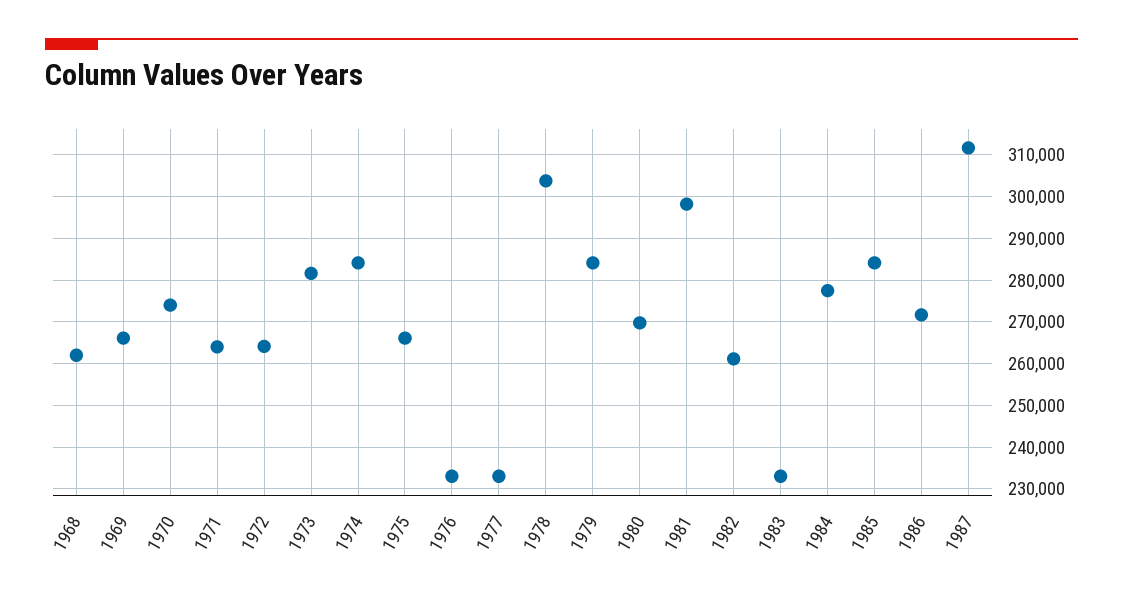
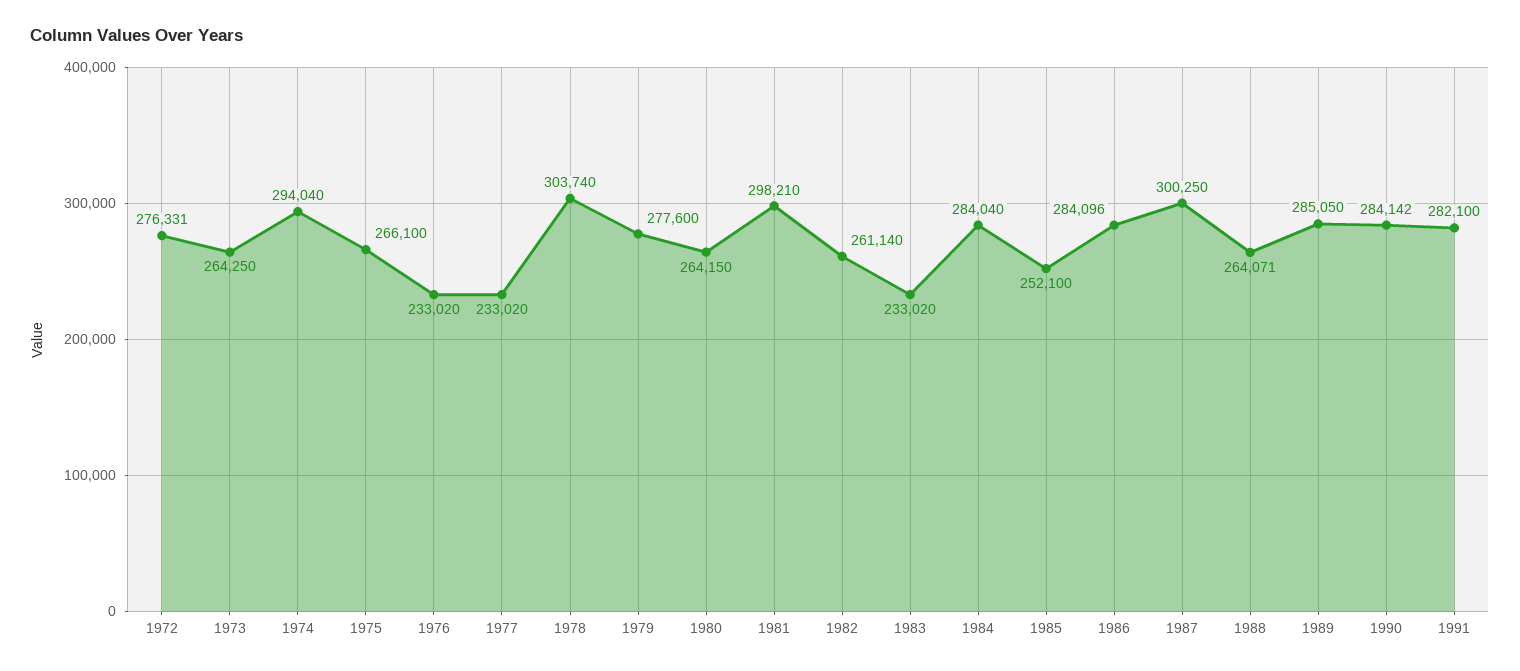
1968: 262000 -> none
1969: 266000 -> none
1970: 274000 -> none
1971: 264000 -> none
1972: 264000 -> 276331
1973: 282000 -> 264250
1974: 284000 -> 294040
1979: 284000 -> 277600
1980: 270000 -> 264150
1984: 278000 -> 284040
1985: 284000 -> 252100
1986: 272000 -> 284096
1987: 312000 -> 300250
1988: none -> 264071
1989: none -> 285050
1990: none -> 284142
1991: none -> 282100

